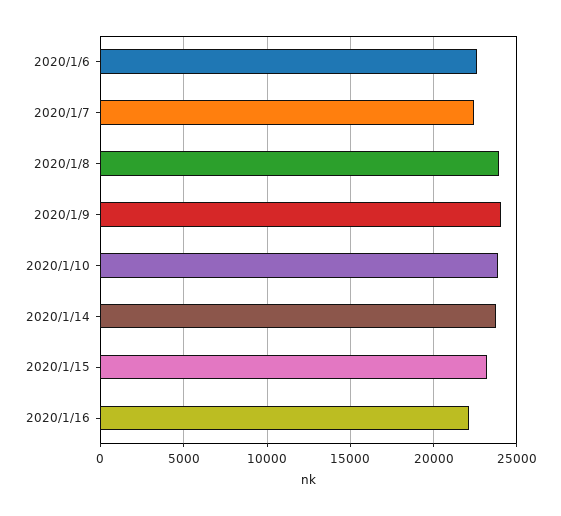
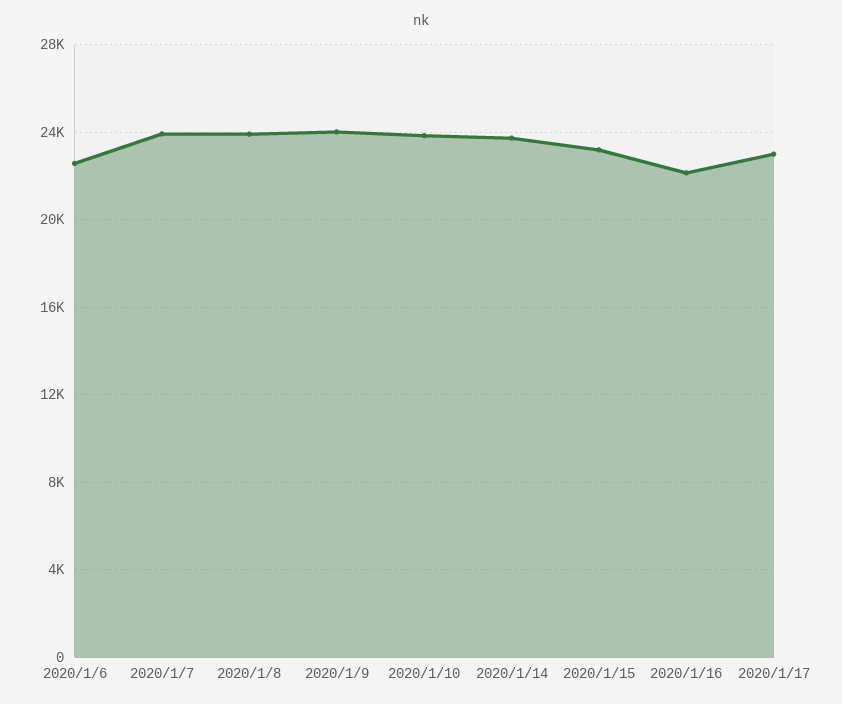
2020/1/7: 22500 -> 24000
2020/1/17: none -> 23000

